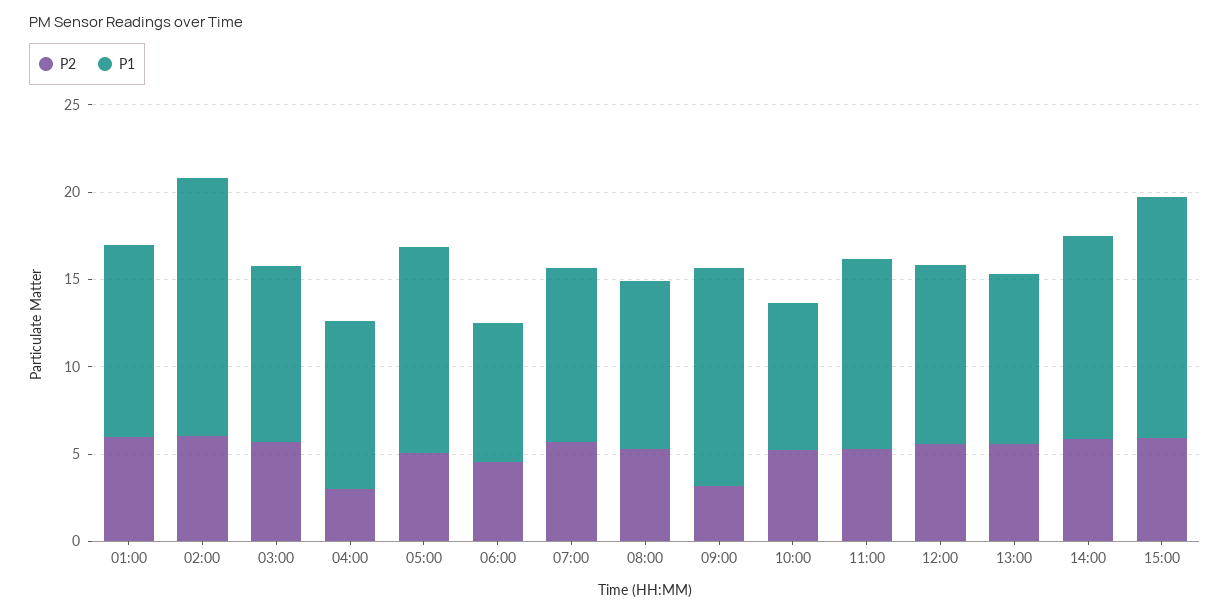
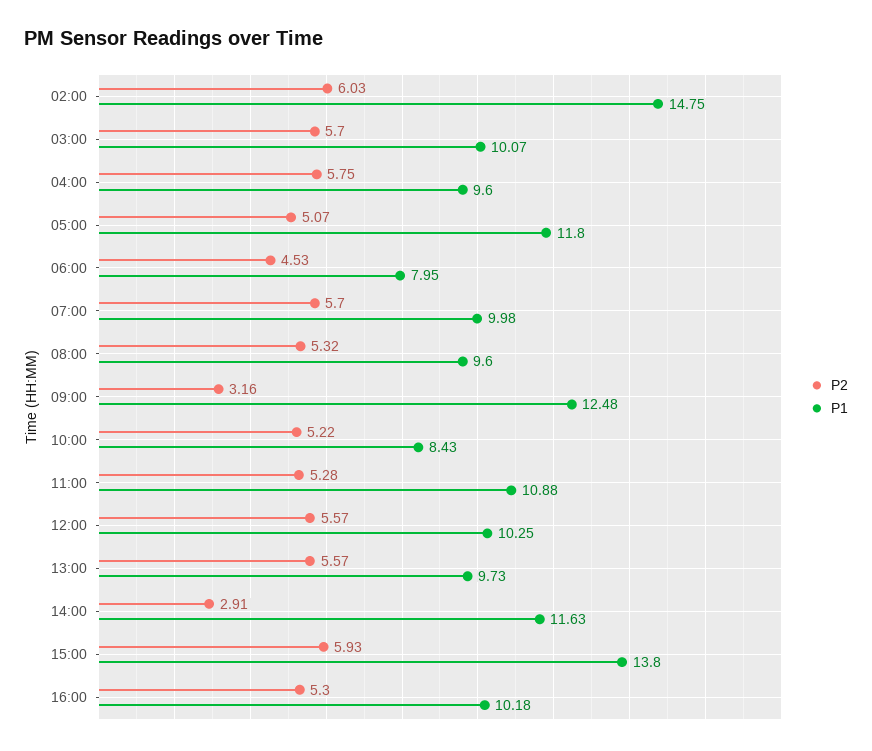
P2, 01:00: 6 -> none
P1, 01:00: 11 -> none
P2, 04:00: 3 -> 5.75
P2, 14:00: 6 -> 2.91
P2, 16:00: none -> 5.3
P1, 16:00: none -> 10.18

